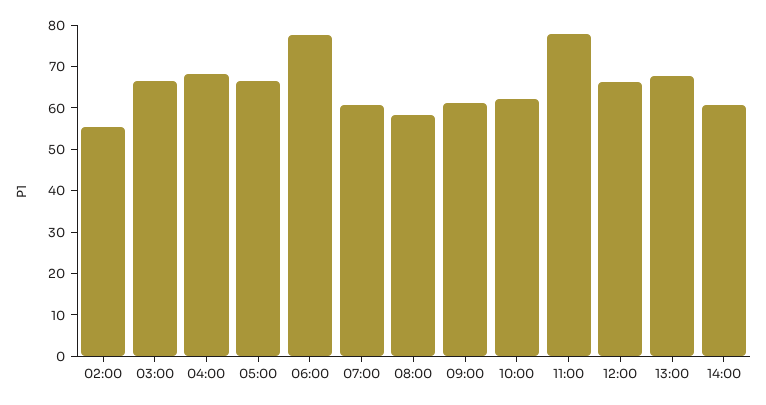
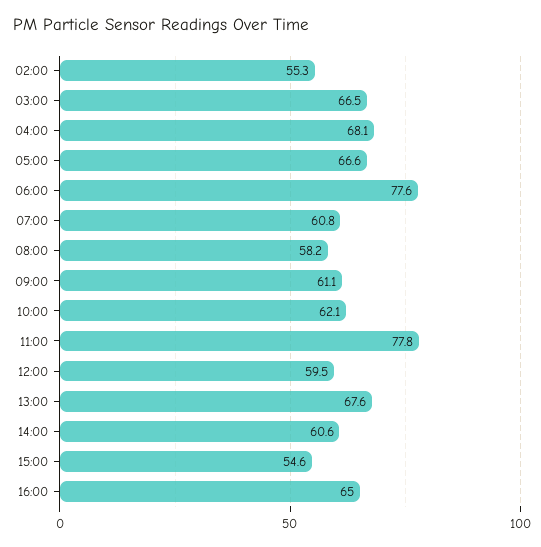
12:00: 66 -> 59.5
15:00: none -> 54.6
16:00: none -> 65

